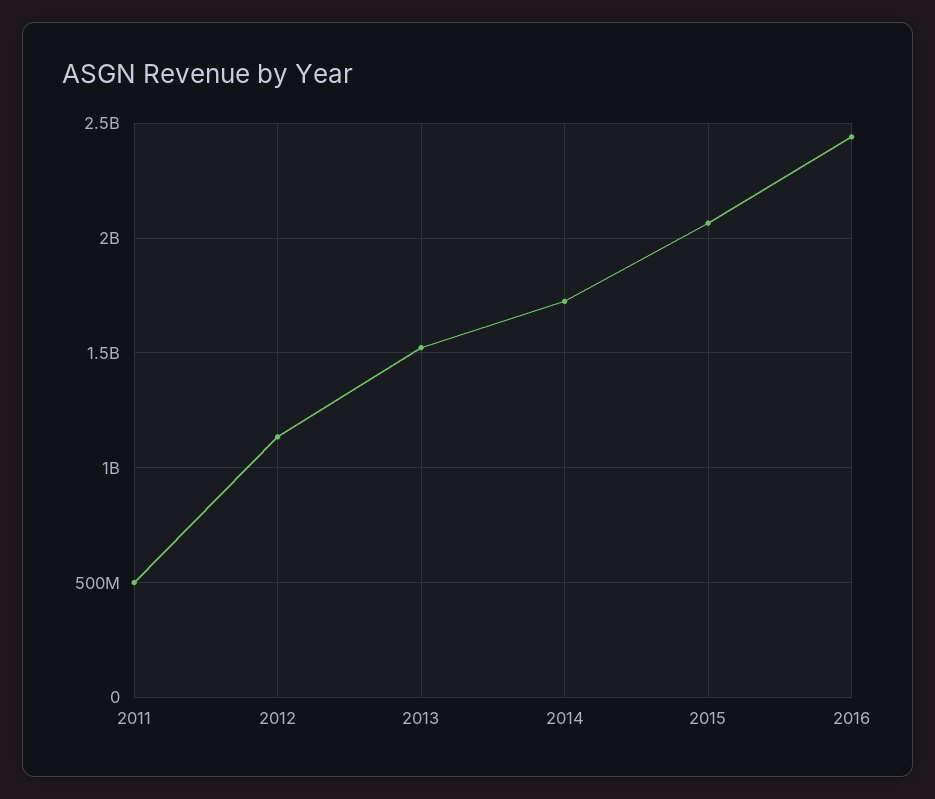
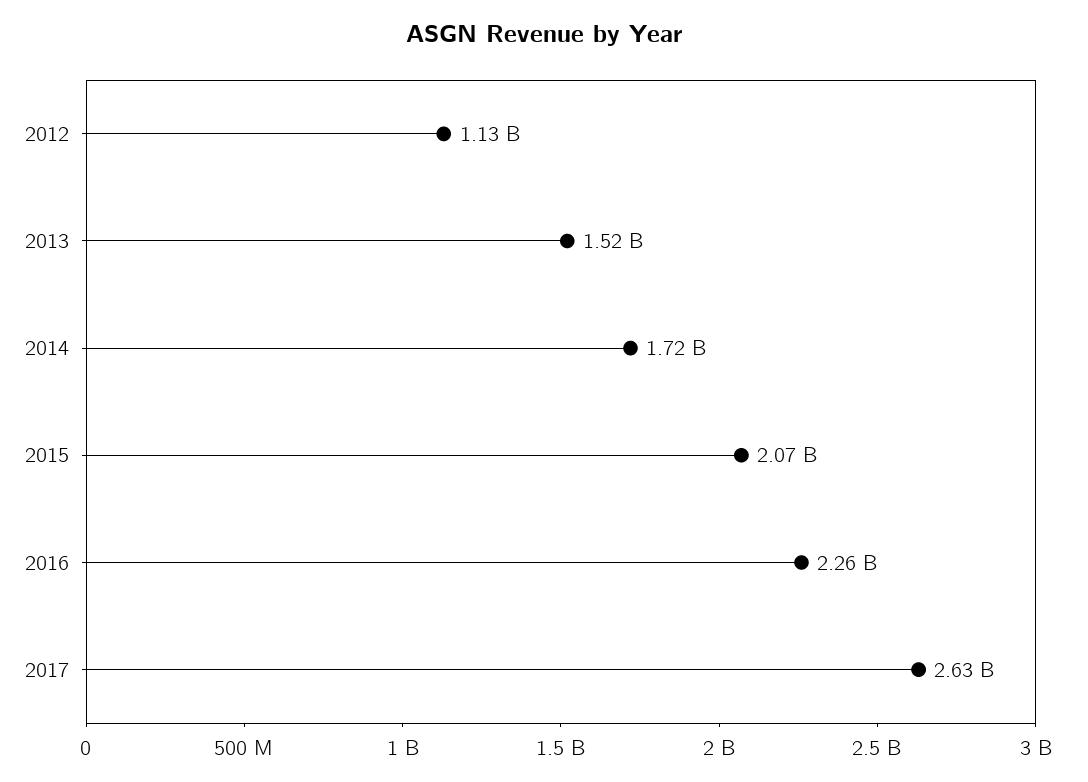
2011: 500000000 -> none
2016: 2450000000 -> 2260000000
2017: none -> 2630000000

